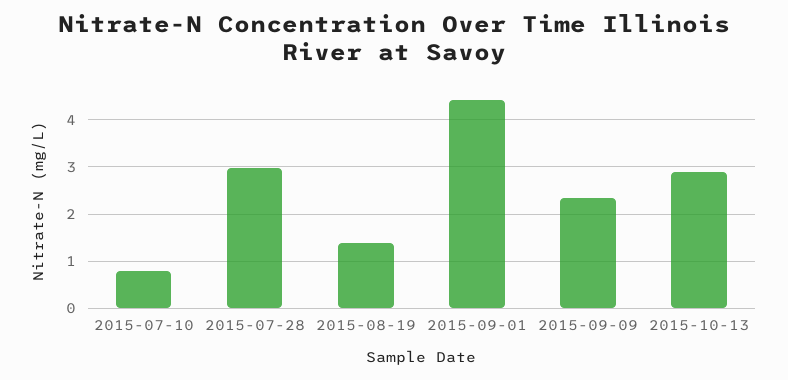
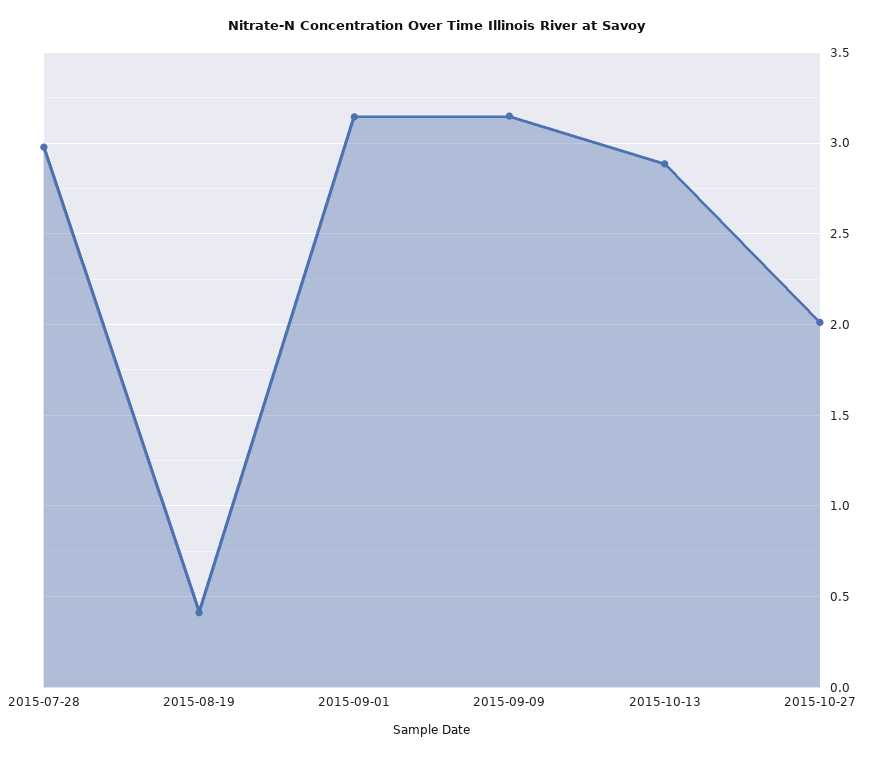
2015-07-10: 0.8 -> none
2015-08-19: 1.4 -> 0.4
2015-09-01: 4.4 -> 3.15
2015-09-09: 2.4 -> 3.15
2015-10-27: none -> 2

